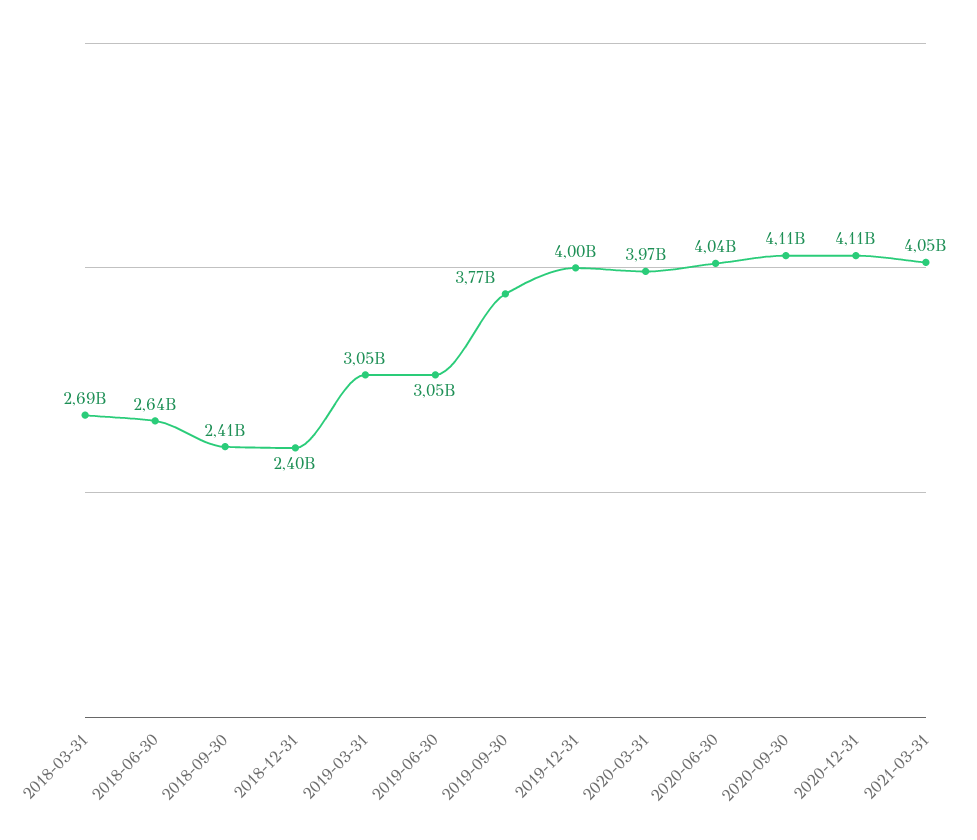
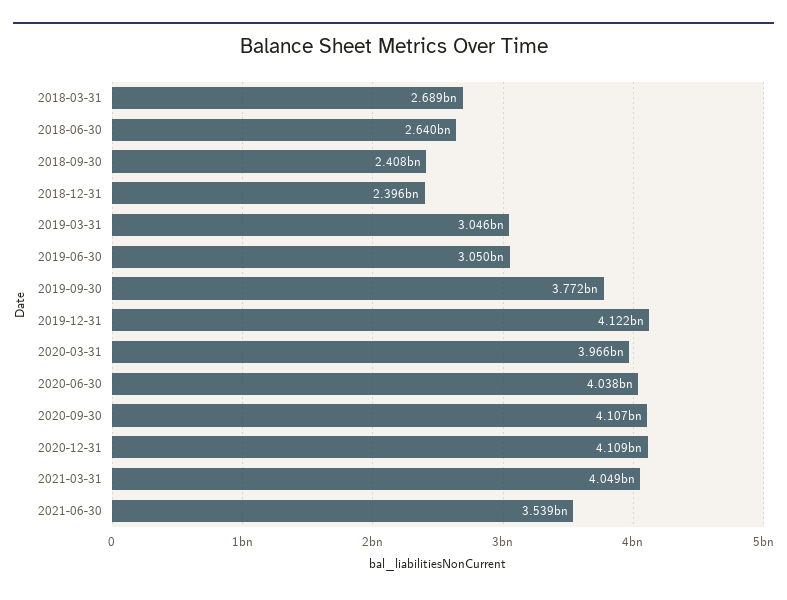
2019-12-31: 4000000000 -> 4122000000
2021-06-30: none -> 3539000000

